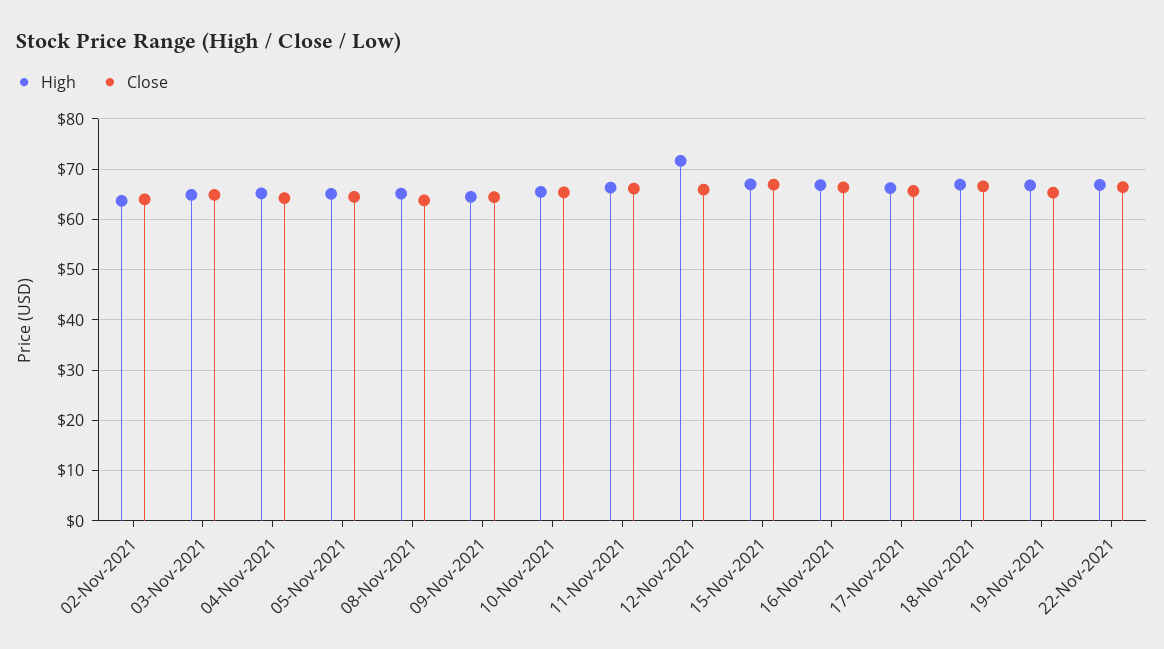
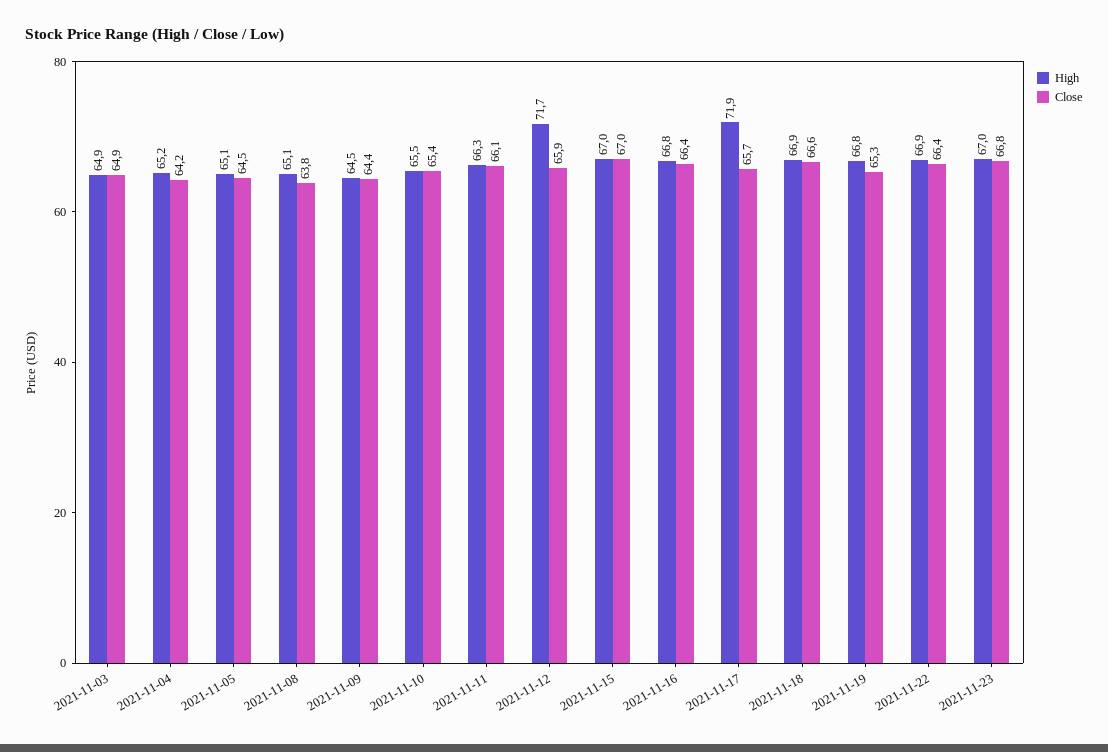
High, 02-Nov-2021: 64 -> none
Close, 02-Nov-2021: 64 -> none
High, 17-Nov-2021: 66 -> 71.9
High, 2021-11-23: none -> 67
Close, 2021-11-23: none -> 66.8

